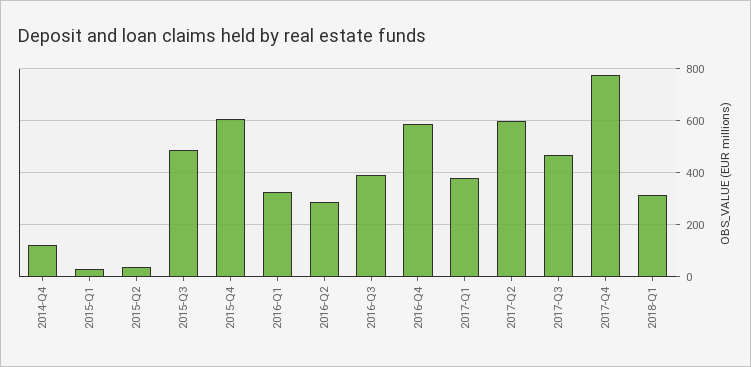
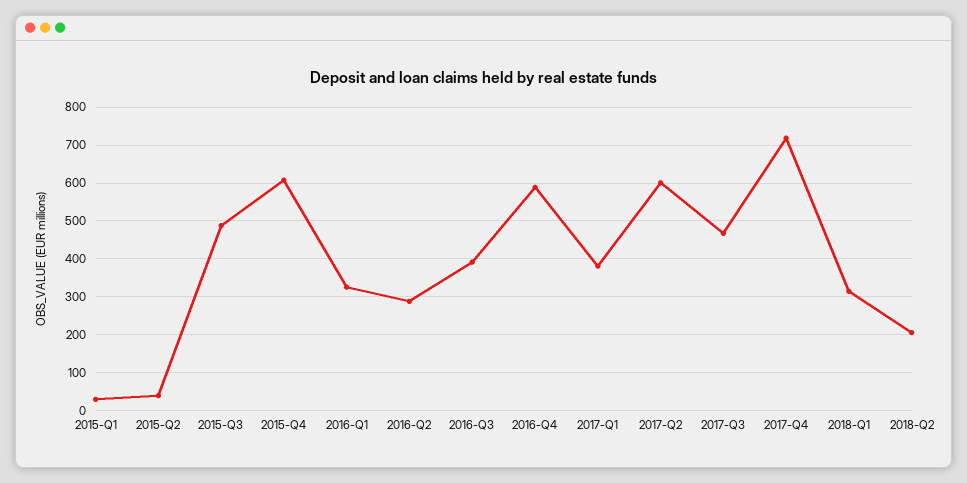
2014-Q4: 125 -> none
2017-Q4: 775 -> 720
2018-Q2: none -> 200

